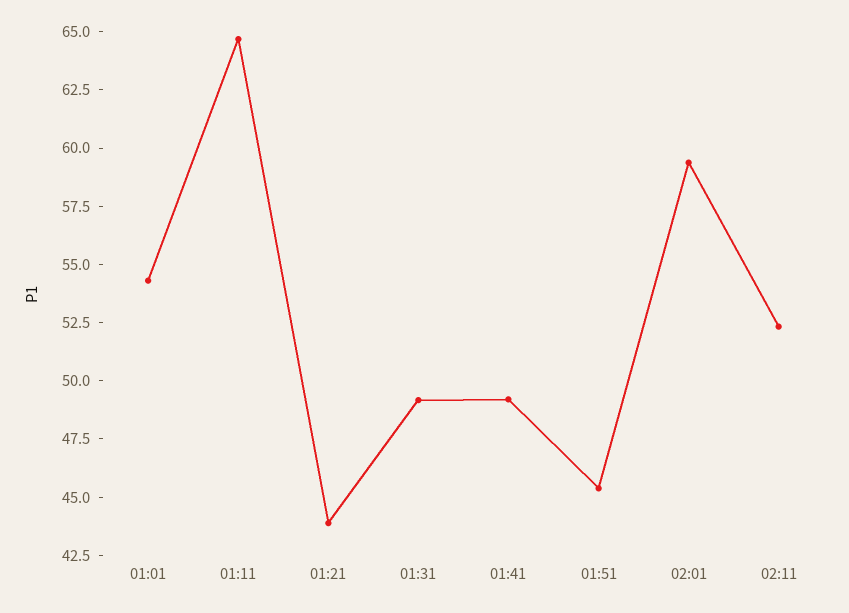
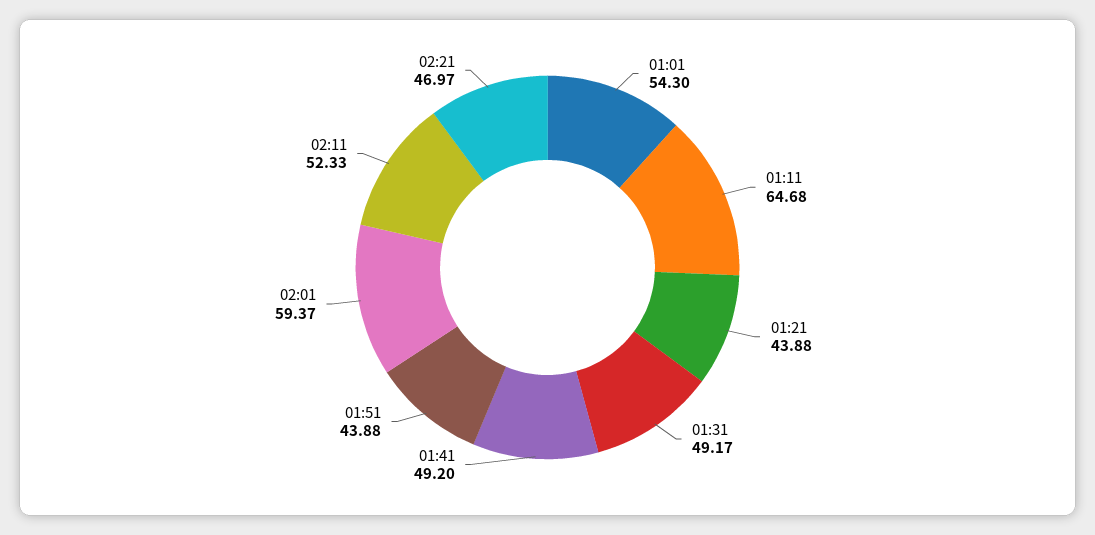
01:51: 45.5 -> 43.88
02:21: none -> 46.97

